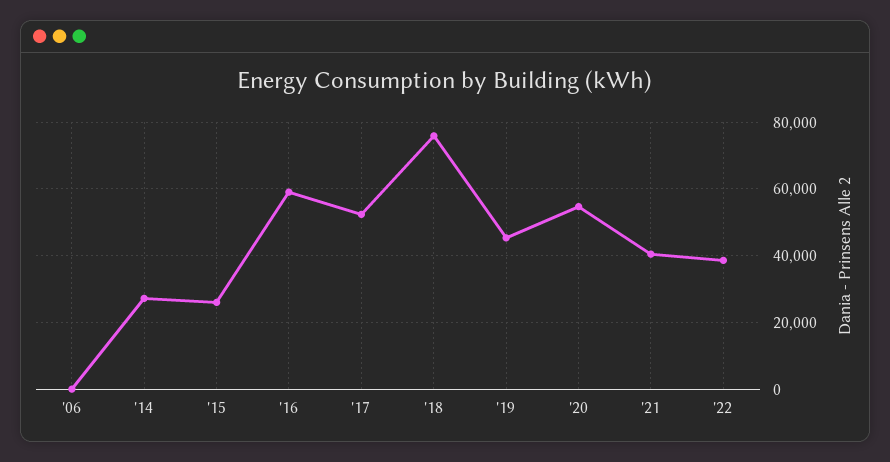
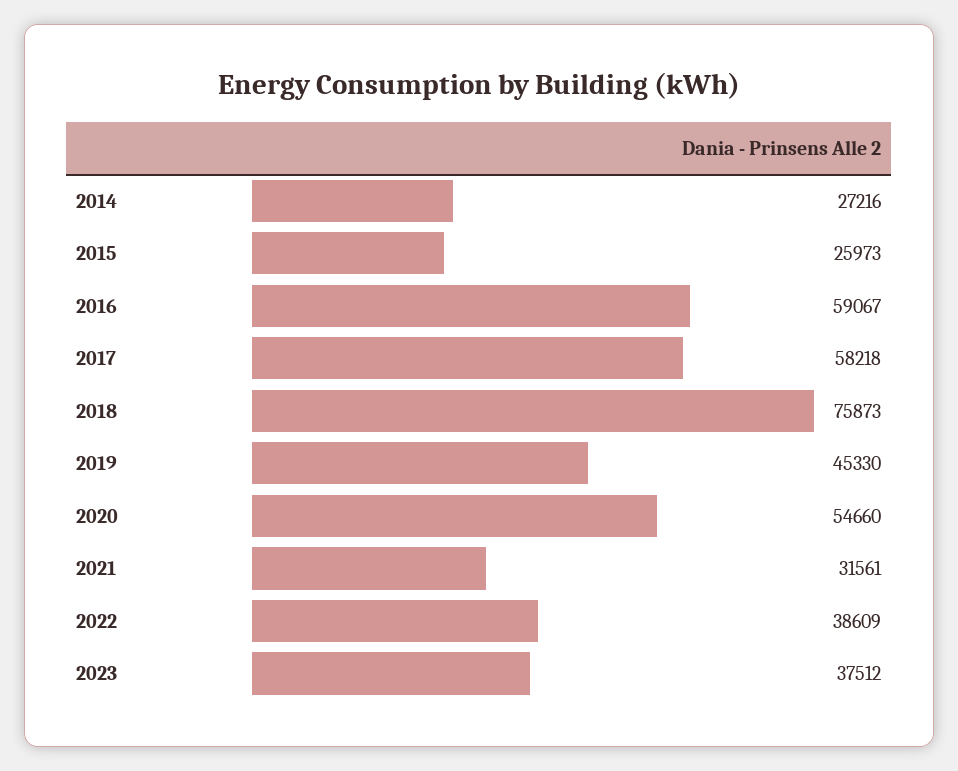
'06: 0 -> none
'17: 52000 -> 58218
'21: 40000 -> 31561
2023: none -> 37512

